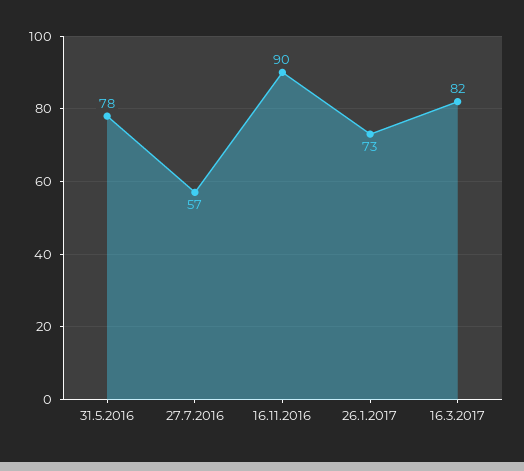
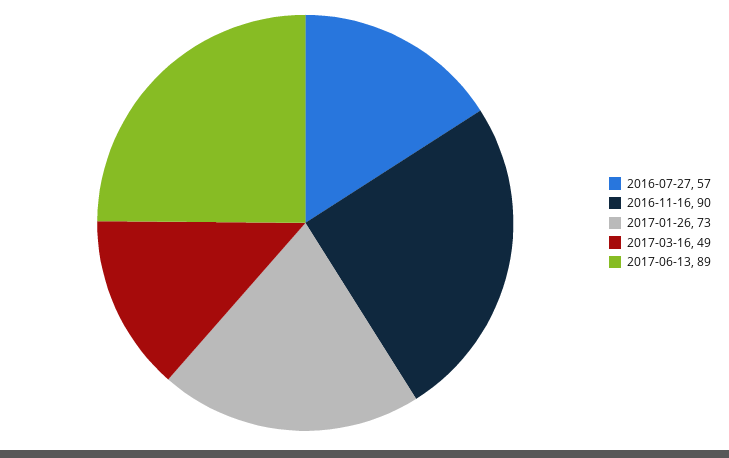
31.5.2016: 78 -> none
16.3.2017: 82 -> 49
2017-06-13: none -> 89

